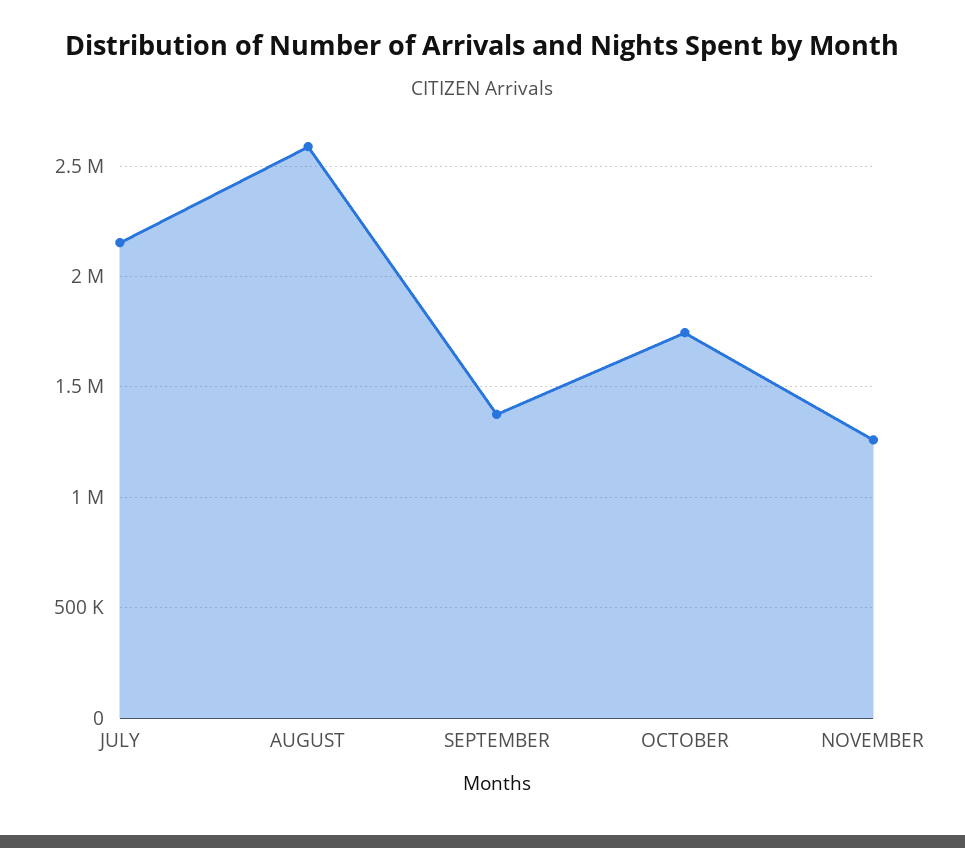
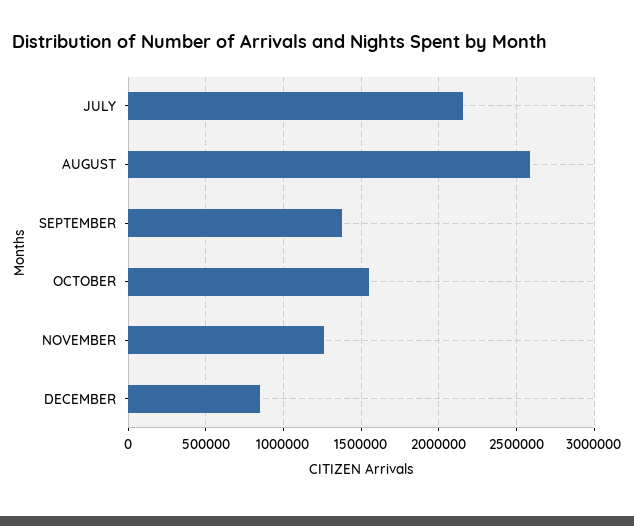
OCTOBER: 1750000 -> 1550000
DECEMBER: none -> 850000

